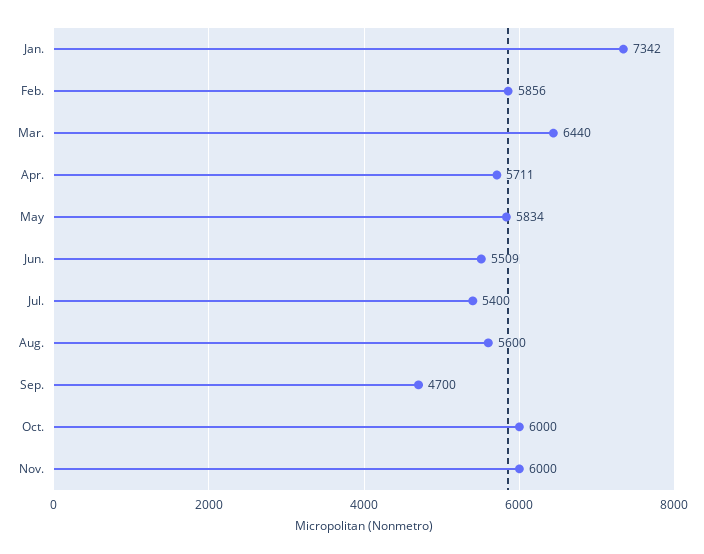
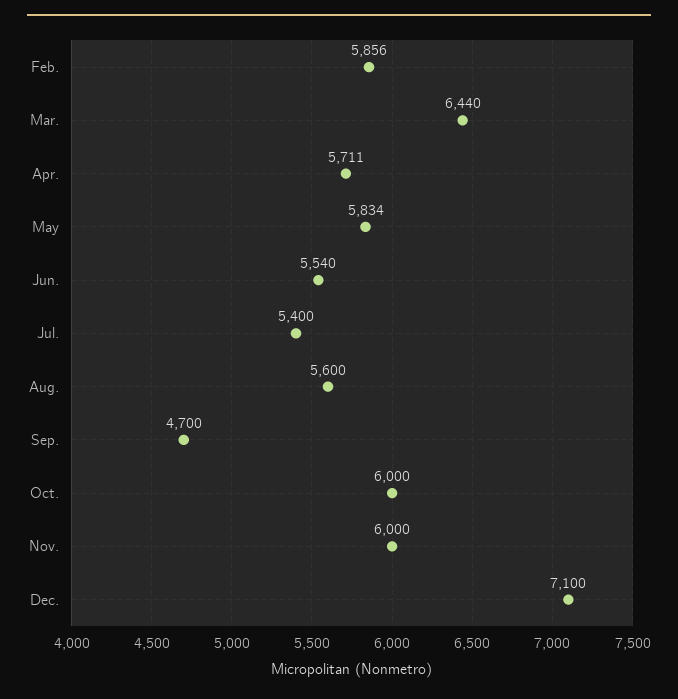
Jan.: 7342 -> none
Jun.: 5509 -> 5540
Dec.: none -> 7100

